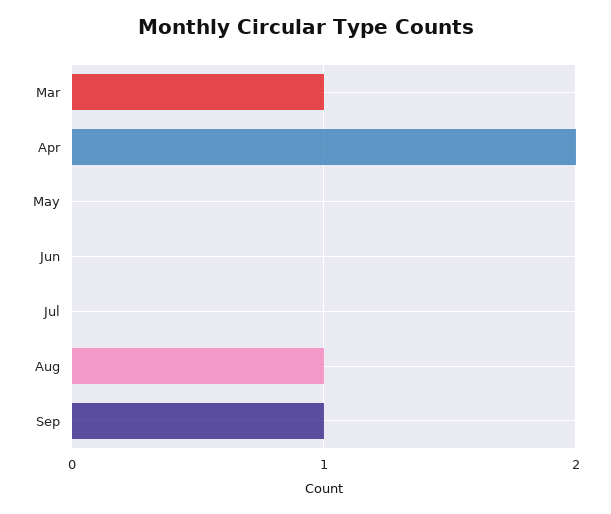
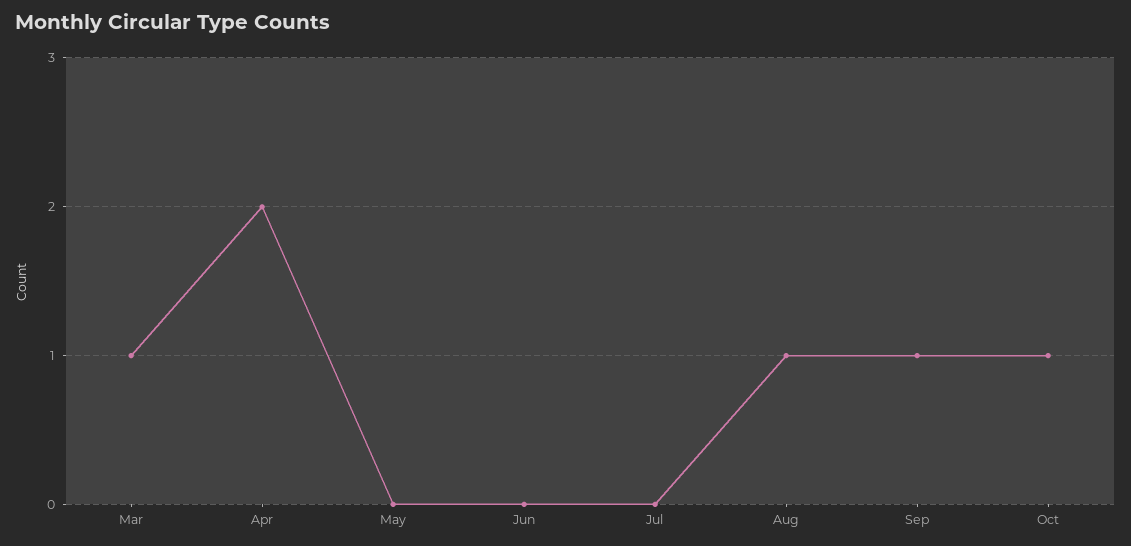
Oct: none -> 1

